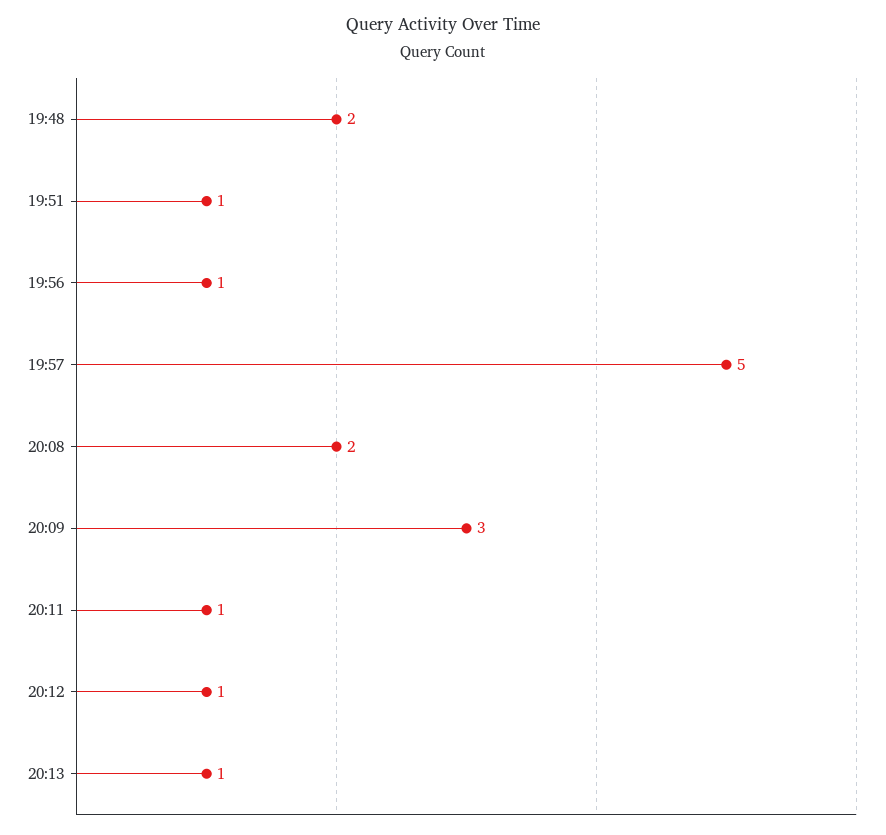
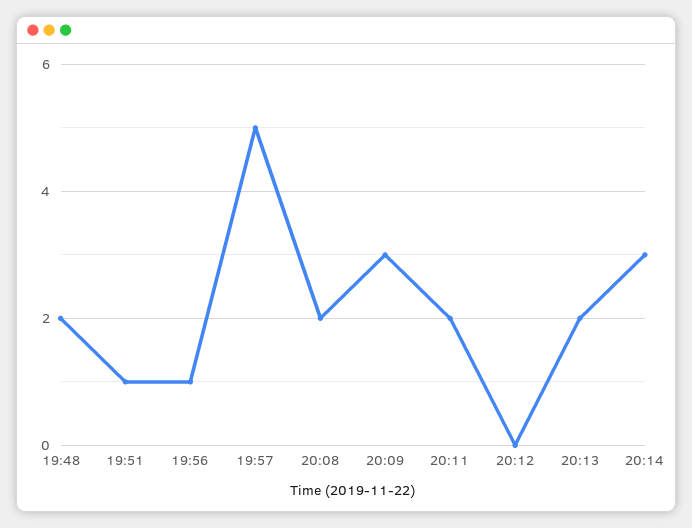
20:11: 1 -> 2
20:12: 1 -> 0
20:13: 1 -> 2
20:14: none -> 3

